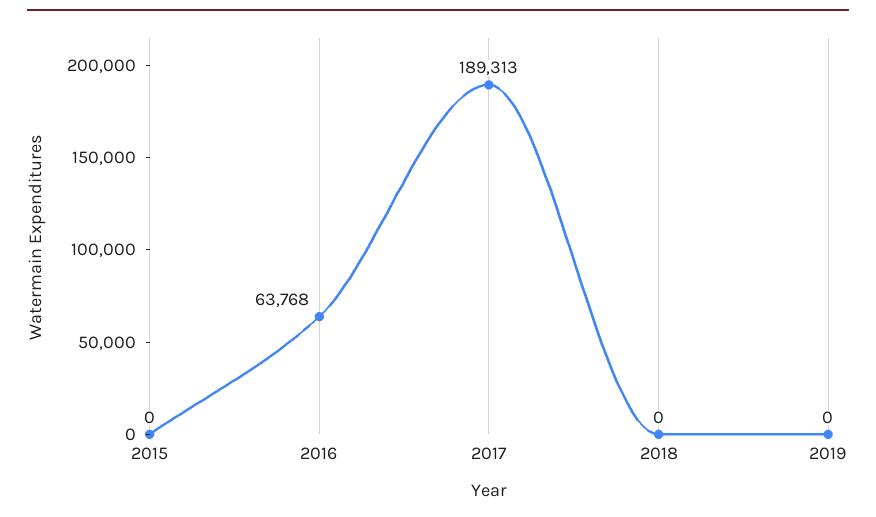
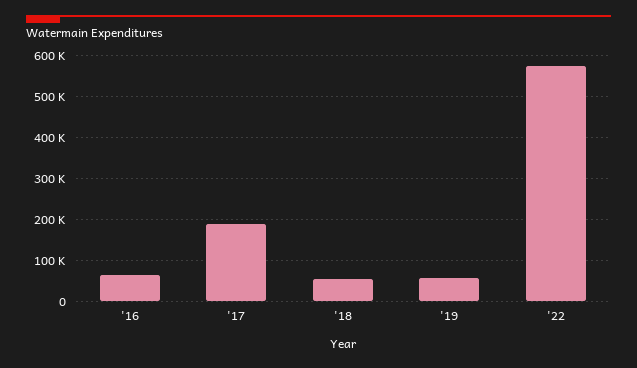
2015: 0 -> none
2018: 0 -> 60000
2019: 0 -> 60000
'22: none -> 580000

